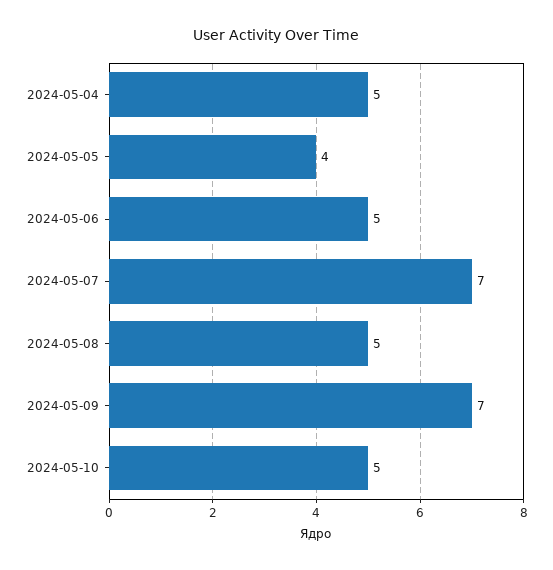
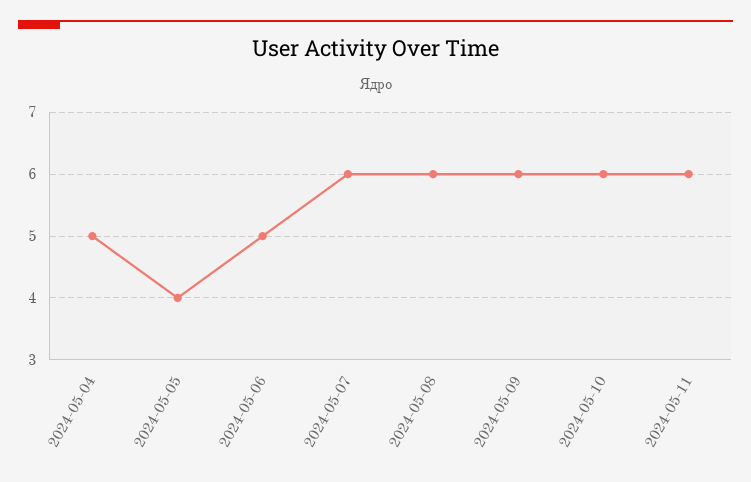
2024-05-07: 7 -> 6
2024-05-08: 5 -> 6
2024-05-09: 7 -> 6
2024-05-10: 5 -> 6
2024-05-11: none -> 6

